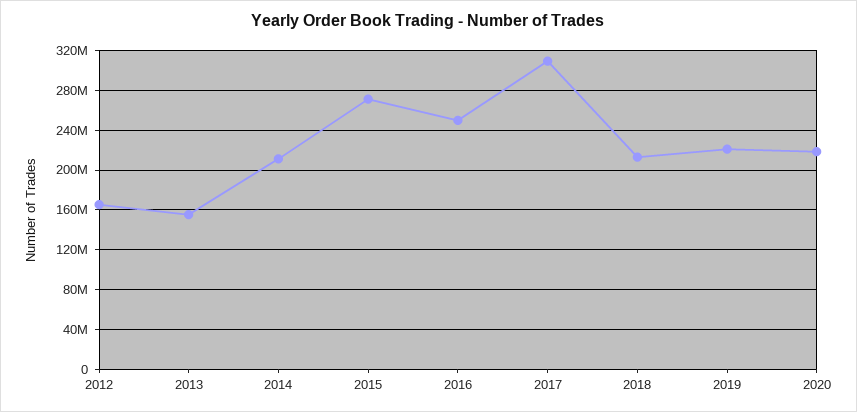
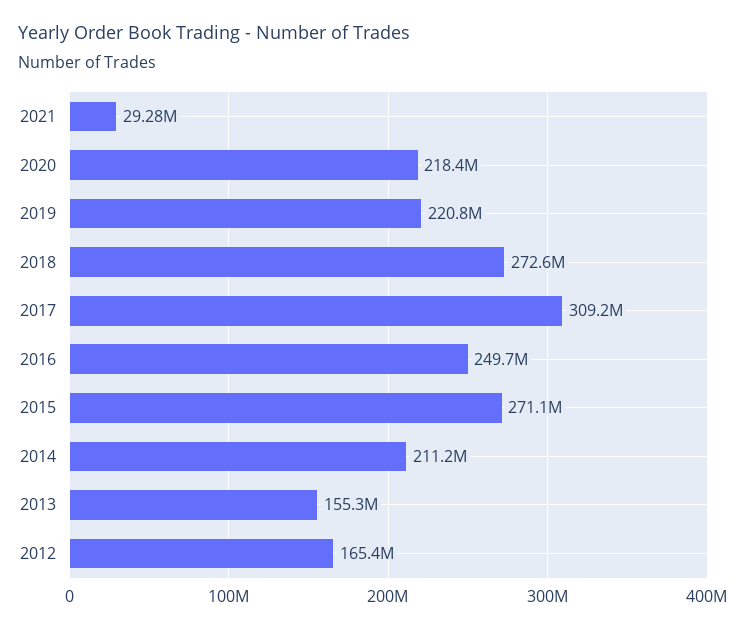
2018: 210000000 -> 272600000
2021: none -> 29280000

